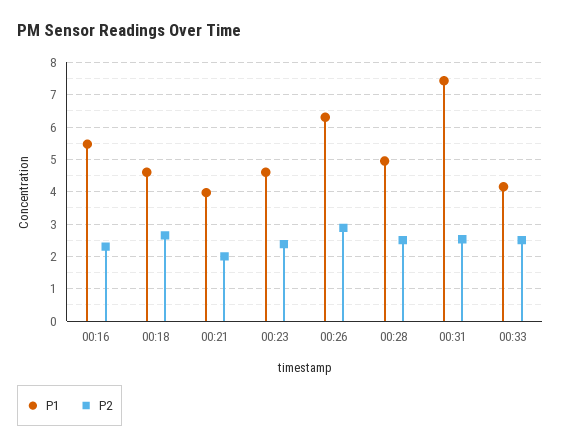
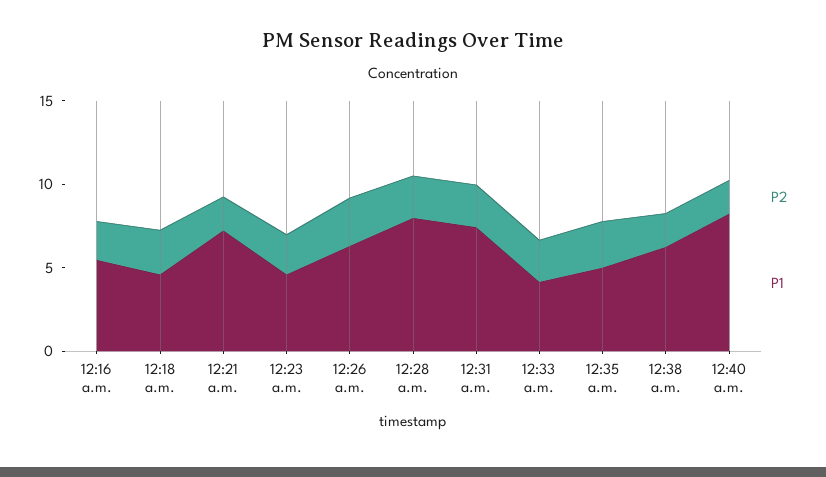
P1, 00:21: 4 -> 7
P1, 00:28: 5 -> 8
P2, 12:35 a.m.: none -> 3
P1, 12:35 a.m.: none -> 5
P2, 12:38 a.m.: none -> 2
P1, 12:38 a.m.: none -> 6
P2, 12:40 a.m.: none -> 2
P1, 12:40 a.m.: none -> 8

